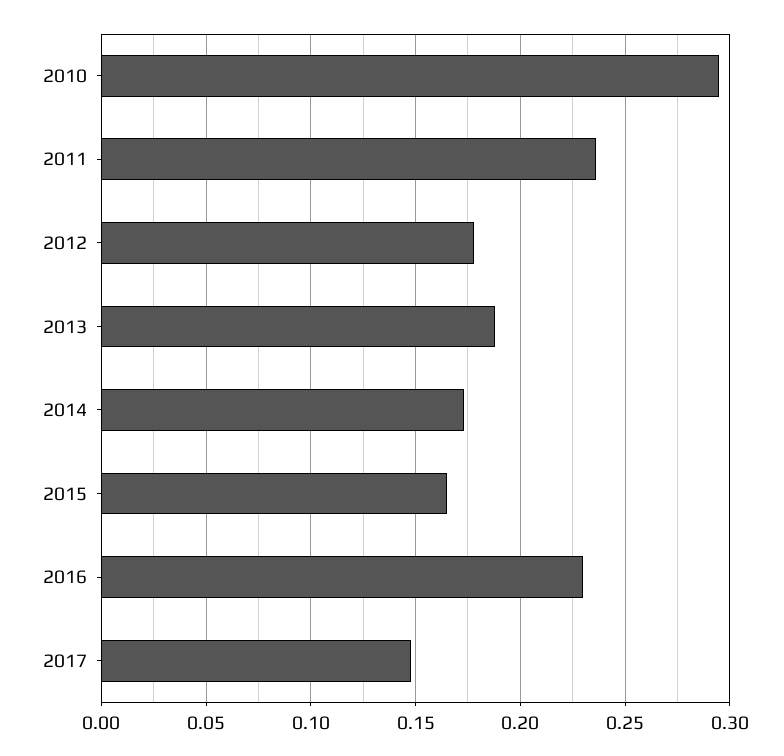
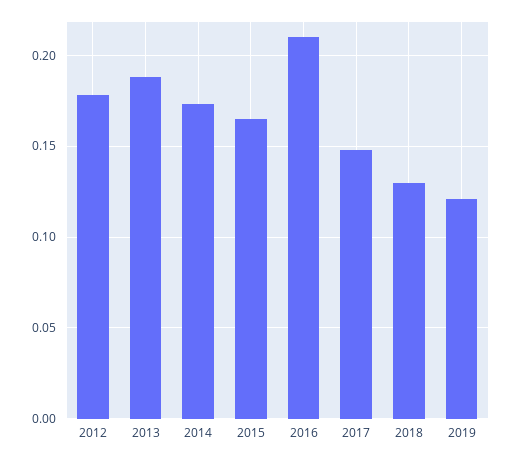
2010: 0.295 -> none
2011: 0.235 -> none
2016: 0.23 -> 0.21
2018: none -> 0.13
2019: none -> 0.12

